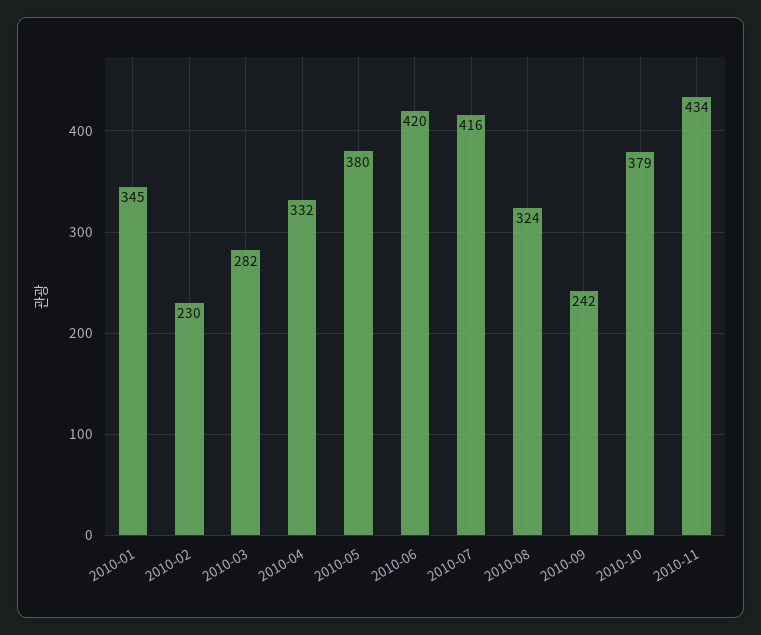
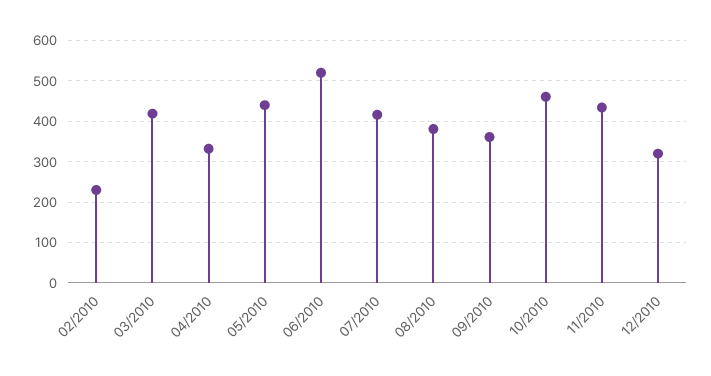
2010-01: 345 -> none
2010-03: 282 -> 420
2010-05: 380 -> 440
2010-06: 420 -> 520
2010-08: 324 -> 380
2010-09: 242 -> 360
2010-10: 379 -> 460
12/2010: none -> 320

